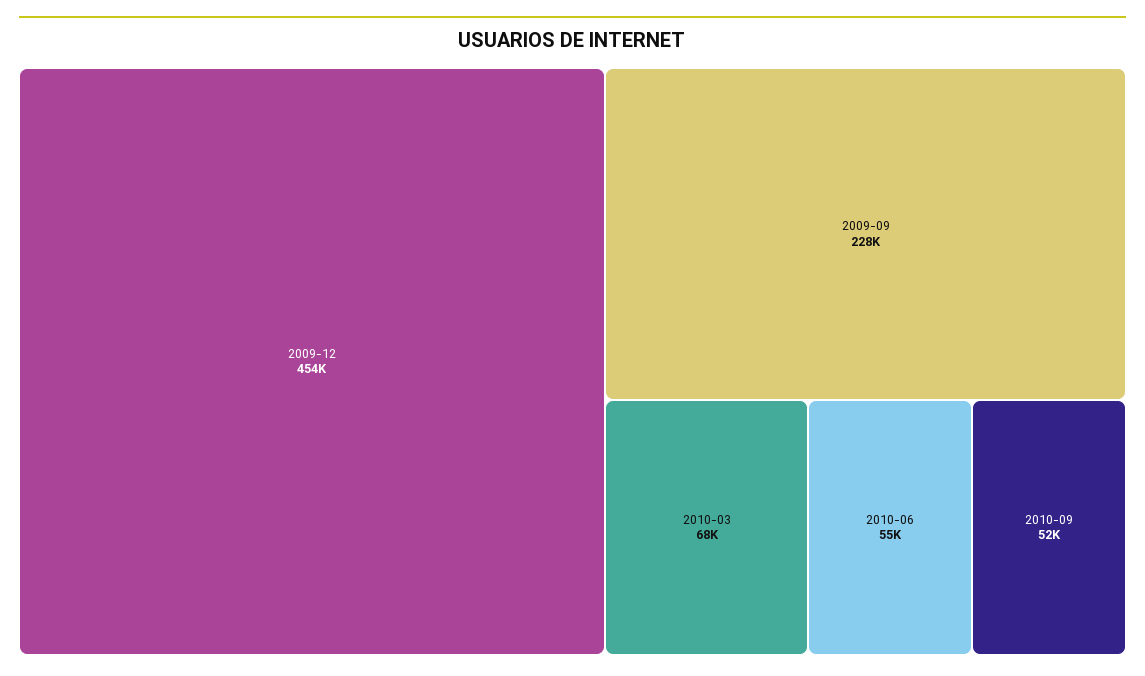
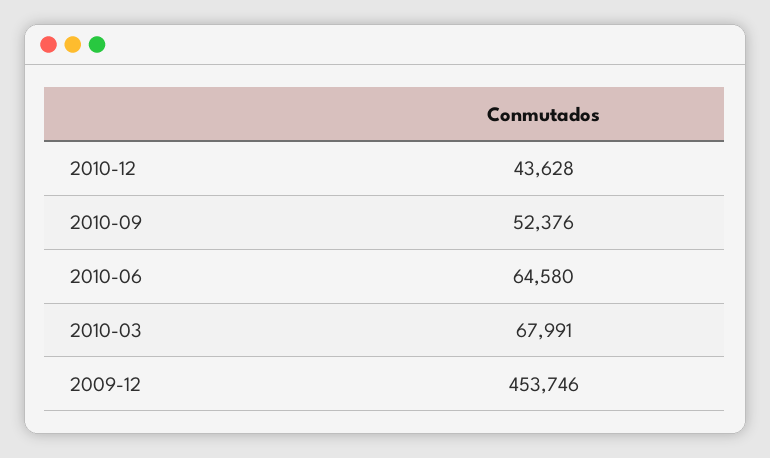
2009-09: 228000 -> none
2010-06: 55000 -> 64580
2010-12: none -> 43628

